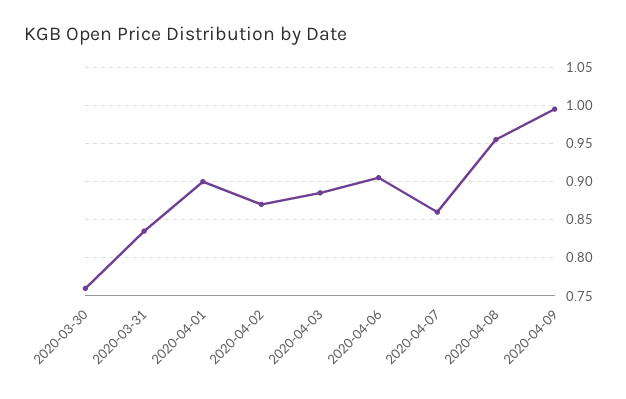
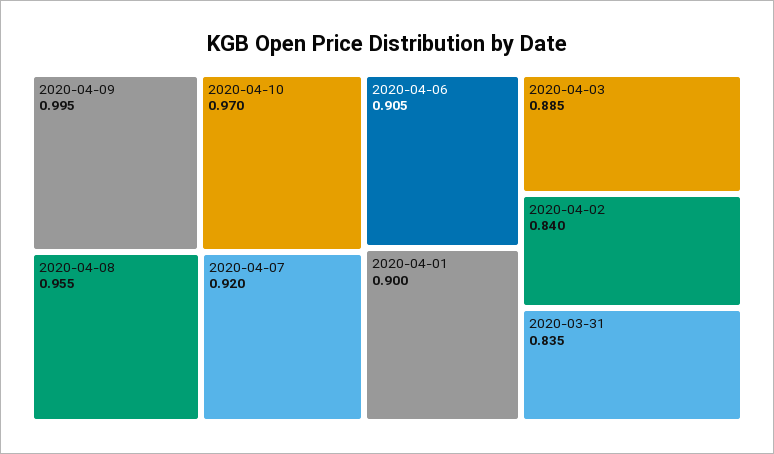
2020-03-30: 0.76 -> none
2020-04-02: 0.87 -> 0.84
2020-04-07: 0.86 -> 0.92
2020-04-10: none -> 0.97

